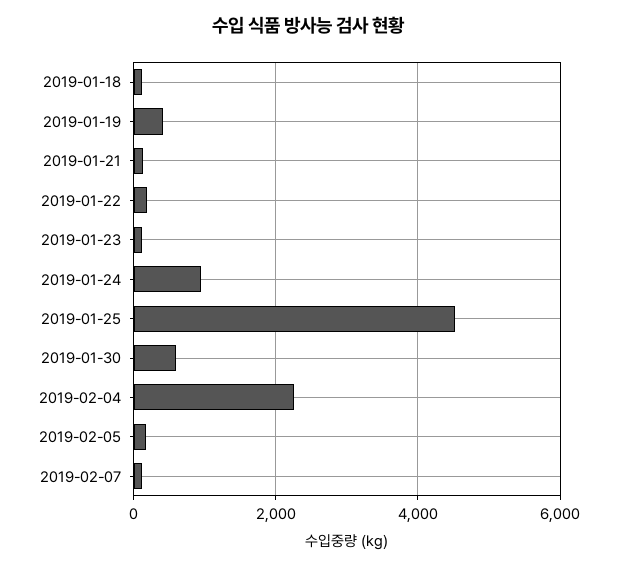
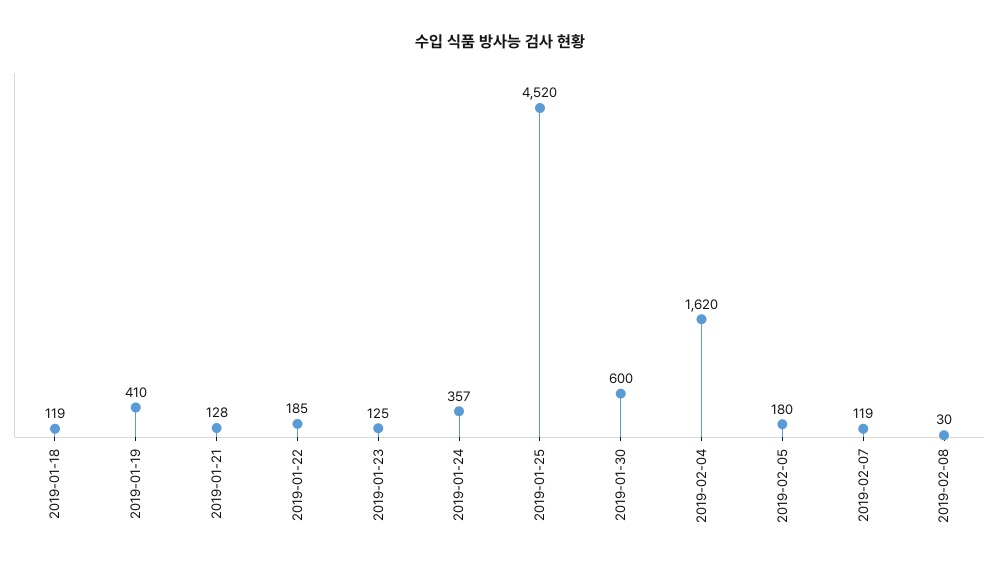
2019-01-24: 1000 -> 357
2019-02-04: 2200 -> 1620
2019-02-08: none -> 30

